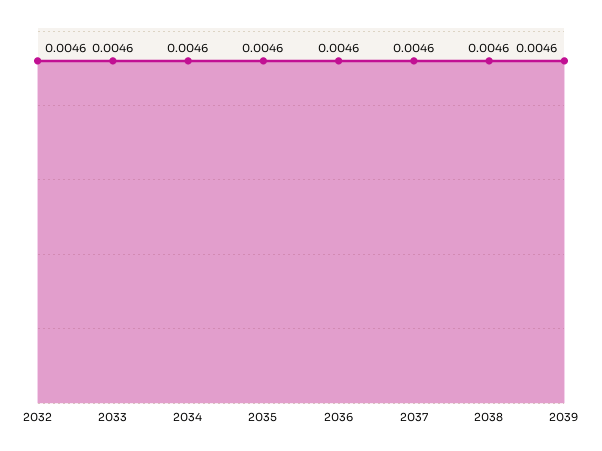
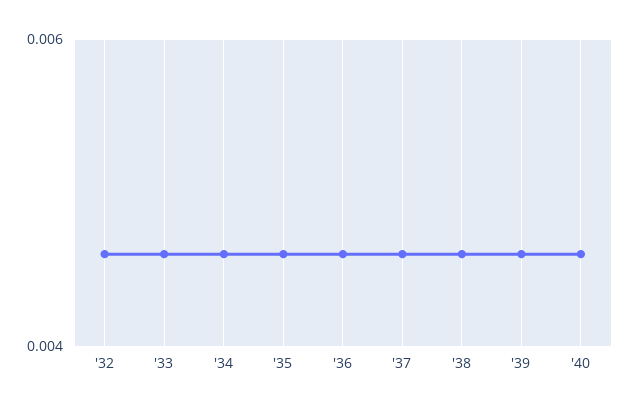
'40: none -> 0.0045

